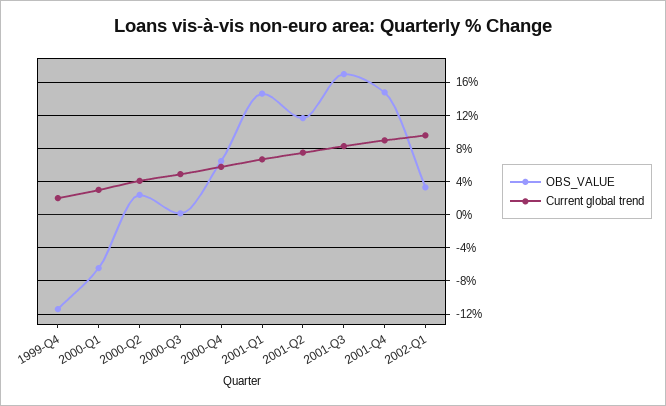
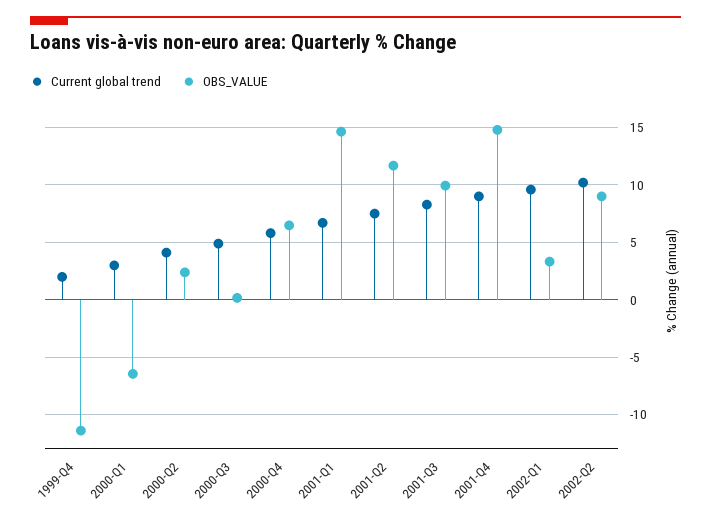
OBS_VALUE, 2001-Q3: 17 -> 10
Current global trend, 2002-Q2: none -> 10
OBS_VALUE, 2002-Q2: none -> 9

